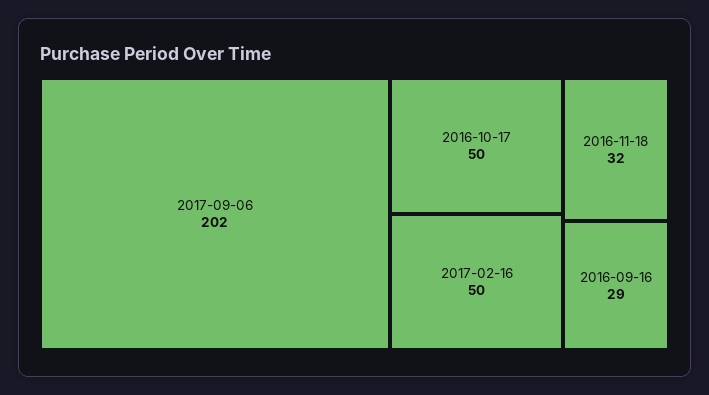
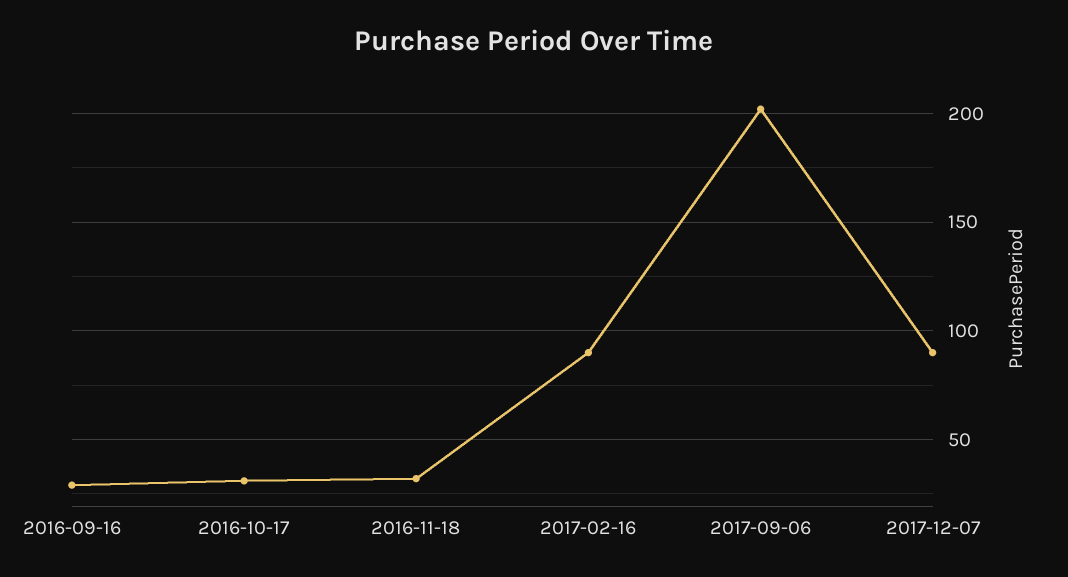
2016-10-17: 50 -> 30
2017-02-16: 50 -> 90
2017-12-07: none -> 90

